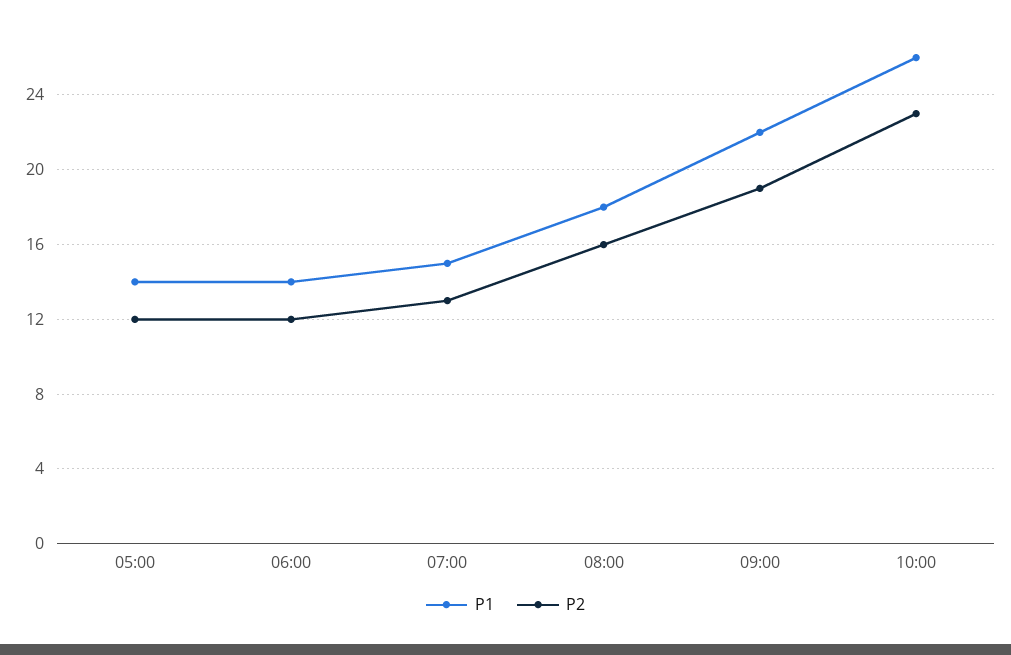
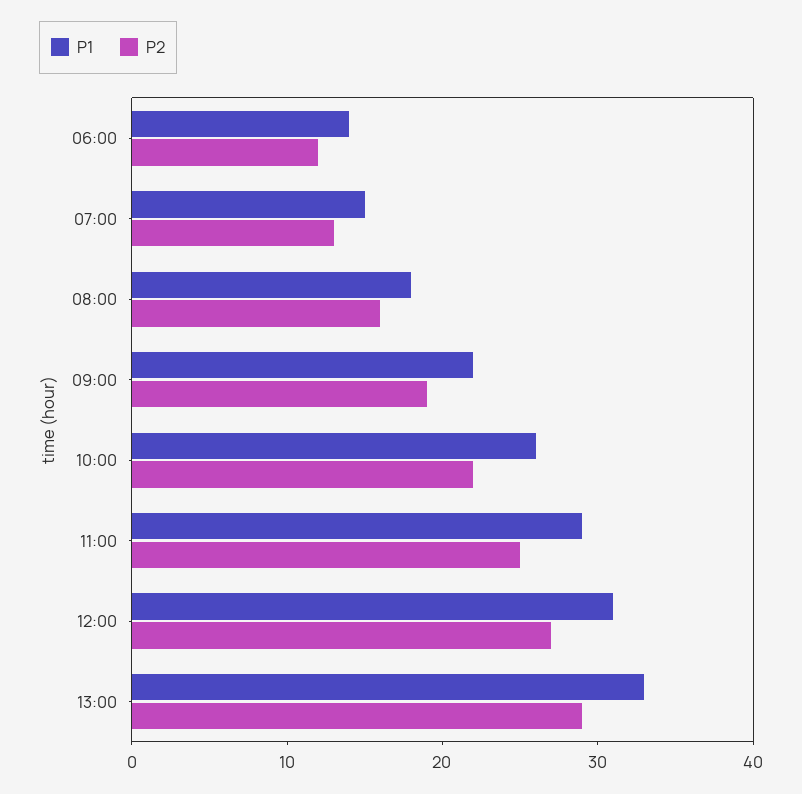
P1, 05:00: 14 -> none
P2, 05:00: 12 -> none
P2, 10:00: 23 -> 22
P1, 11:00: none -> 29
P2, 11:00: none -> 25
P1, 12:00: none -> 31
P2, 12:00: none -> 27
P1, 13:00: none -> 33
P2, 13:00: none -> 29

